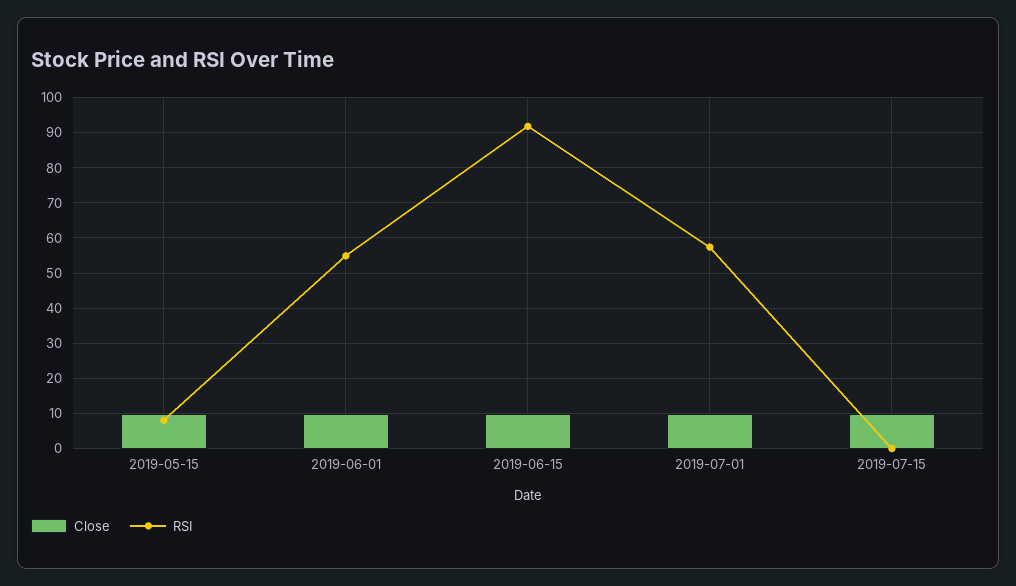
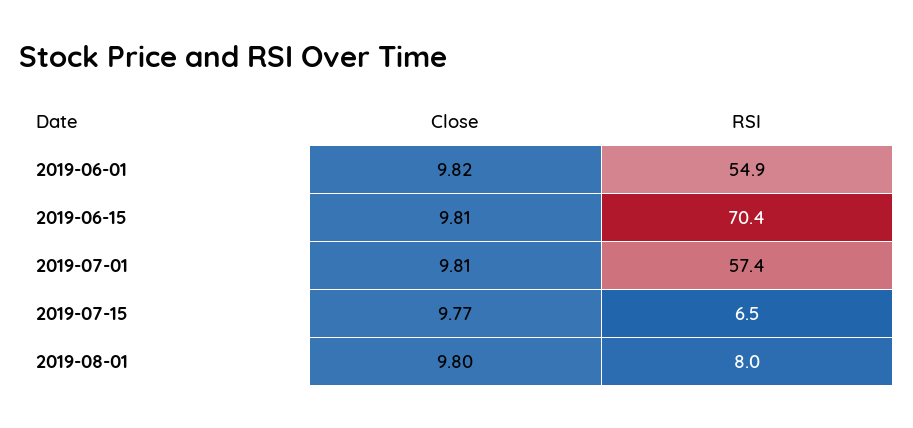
Close, 2019-05-15: 10 -> none
RSI, 2019-05-15: 8 -> none
RSI, 2019-06-15: 92 -> 70.4
RSI, 2019-07-15: 0 -> 6.5
Close, 2019-08-01: none -> 9.8
RSI, 2019-08-01: none -> 8

